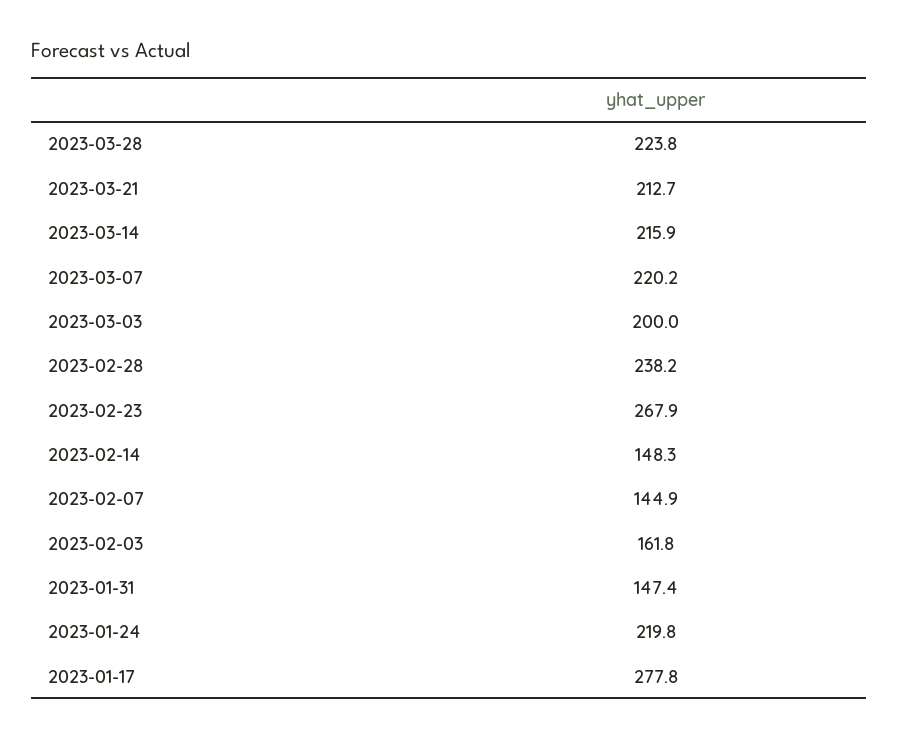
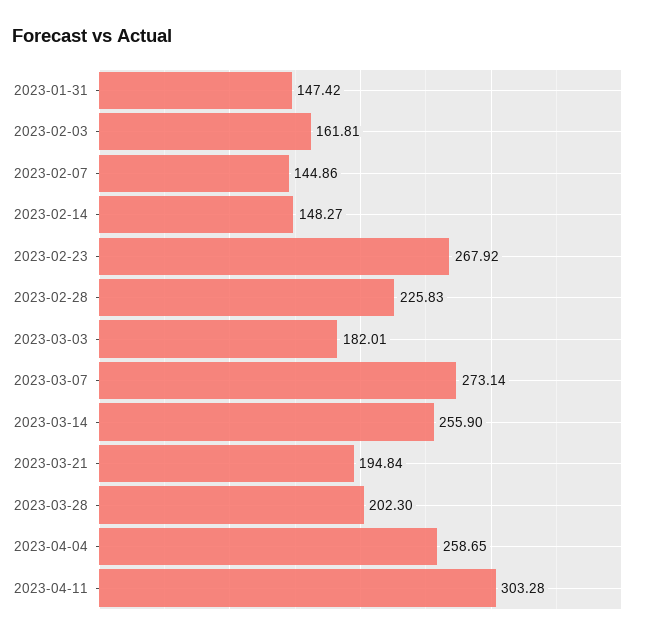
2023-03-28: 223.8 -> 202.3
2023-03-21: 212.7 -> 194.84
2023-03-14: 215.9 -> 255.9
2023-03-07: 220.2 -> 273.14
2023-03-03: 200 -> 182.01
2023-02-28: 238.2 -> 225.83
2023-01-24: 219.8 -> none
2023-01-17: 277.8 -> none
2023-04-04: none -> 258.65
2023-04-11: none -> 303.28

